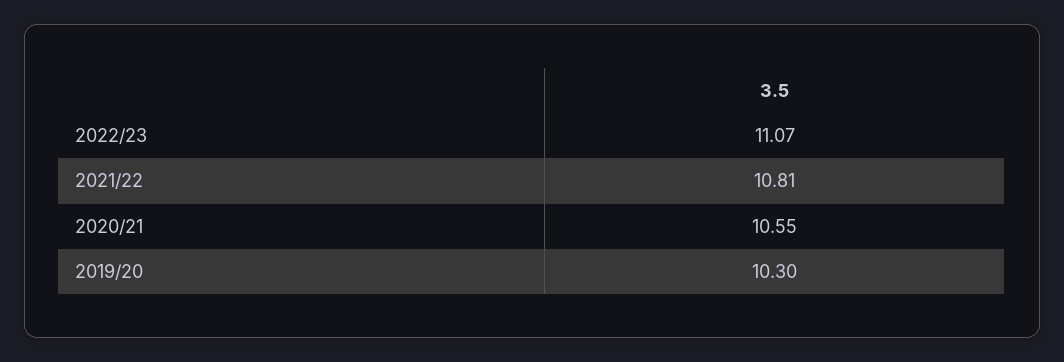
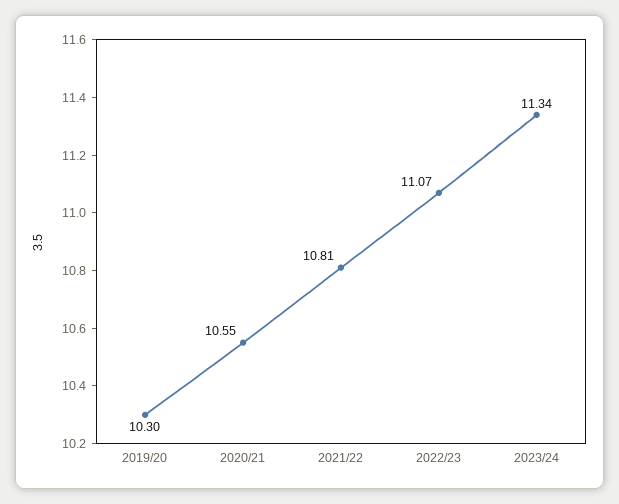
2023/24: none -> 11.34

